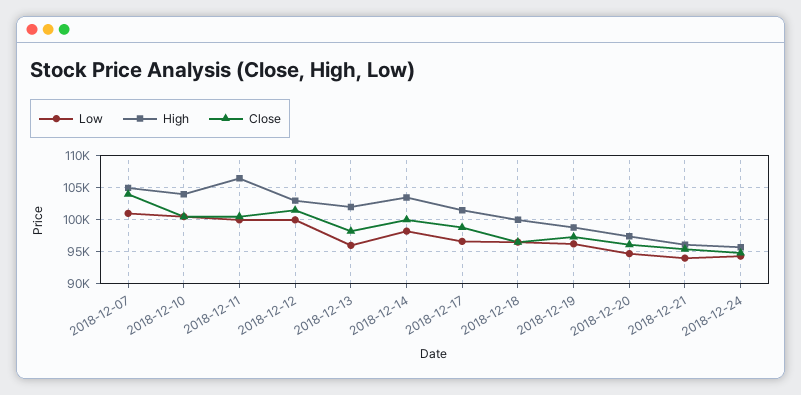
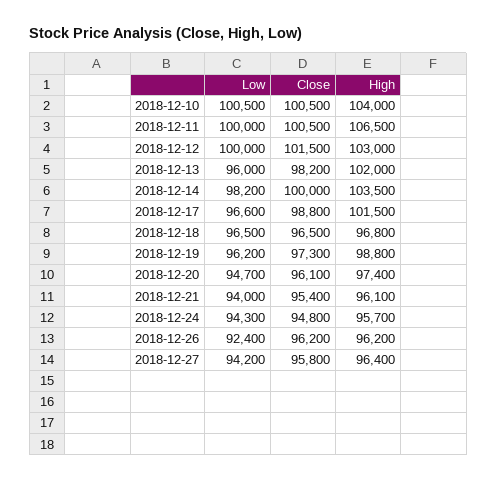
Low, 2018-12-07: 101000 -> none
High, 2018-12-07: 105000 -> none
Close, 2018-12-07: 104000 -> none
High, 2018-12-18: 100000 -> 96800
Low, 2018-12-26: none -> 92400
Close, 2018-12-26: none -> 96200
High, 2018-12-26: none -> 96200
Low, 2018-12-27: none -> 94200
Close, 2018-12-27: none -> 95800
High, 2018-12-27: none -> 96400

